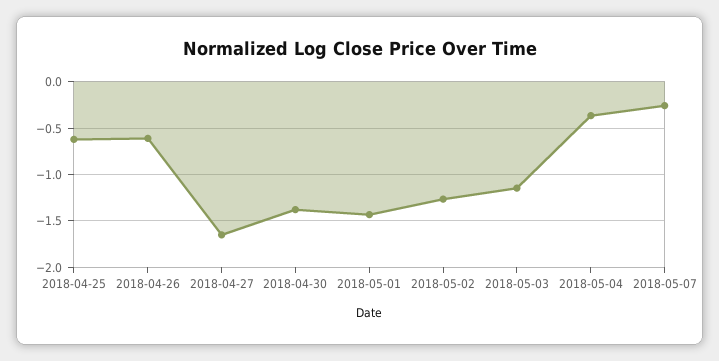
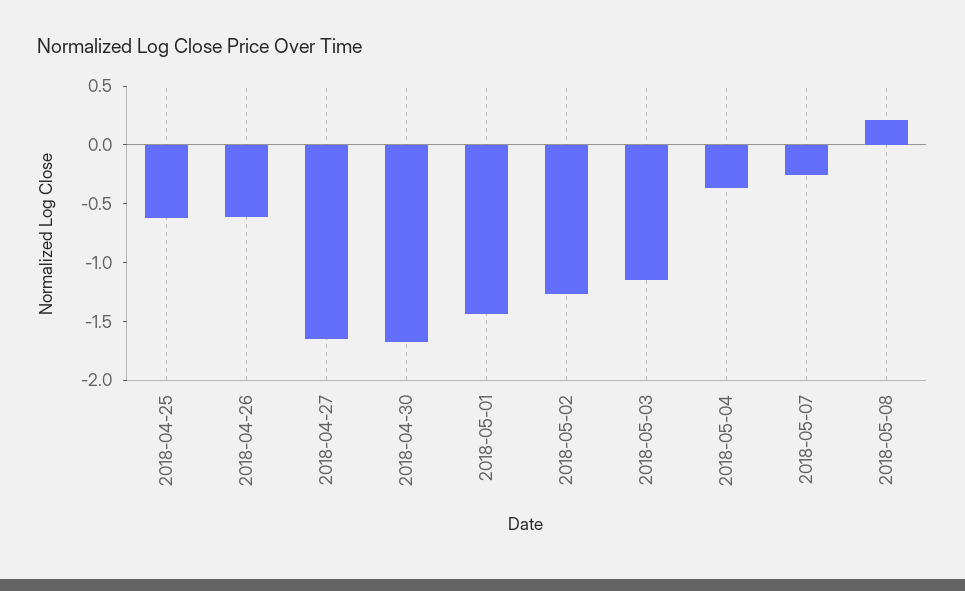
2018-04-30: -1.4 -> -1.7
2018-05-08: none -> 0.2

